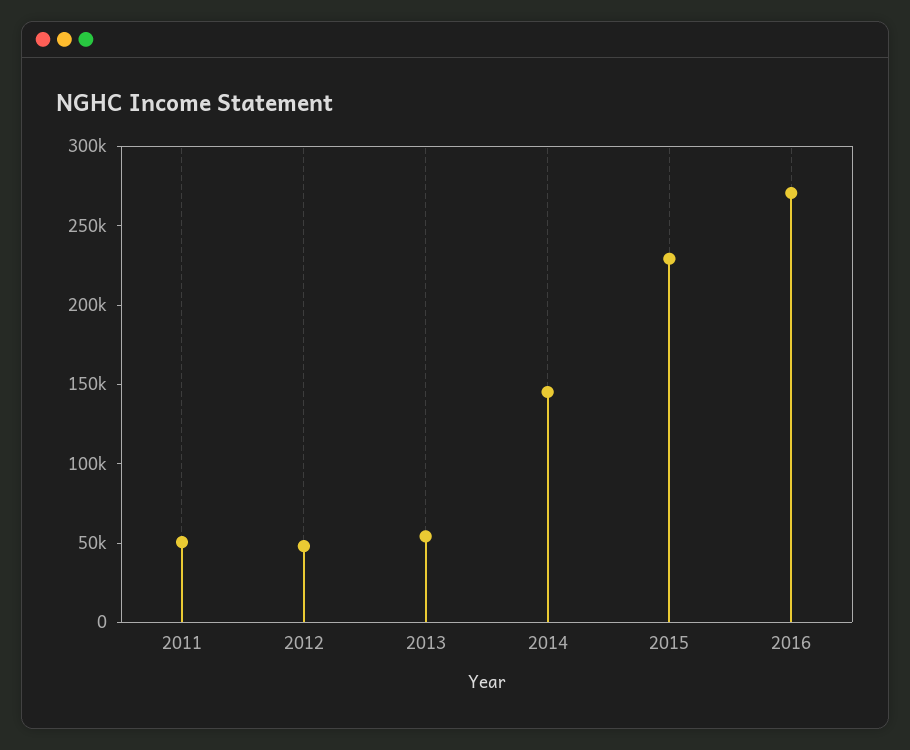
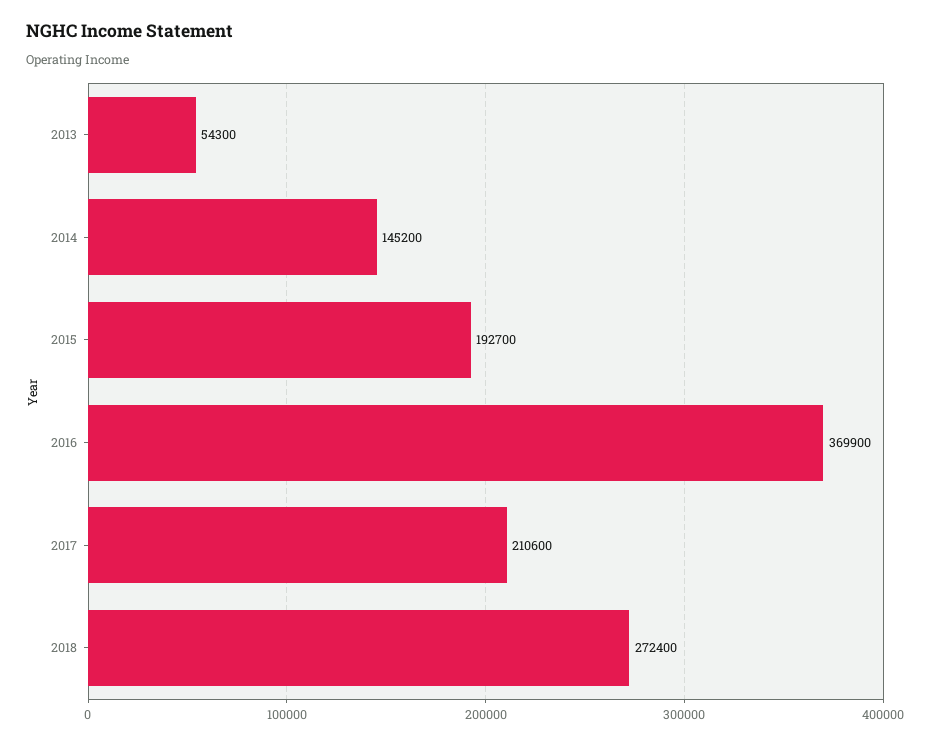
2011: 50000 -> none
2012: 50000 -> none
2015: 230000 -> 192700
2016: 270000 -> 369900
2017: none -> 210600
2018: none -> 272400

